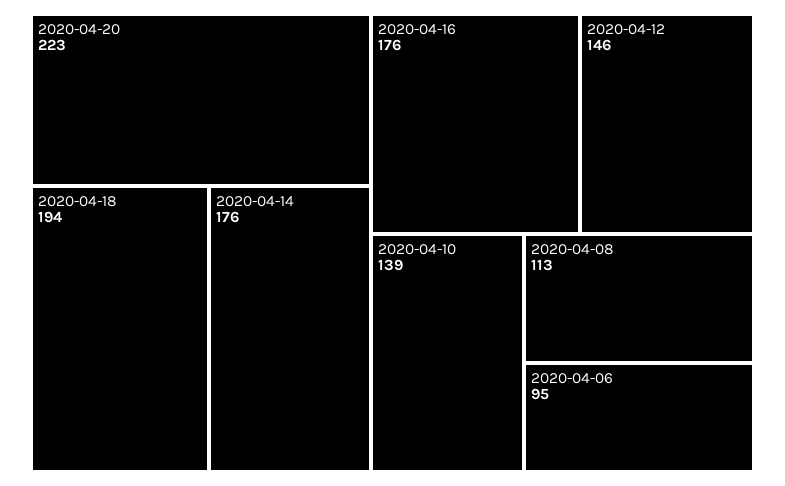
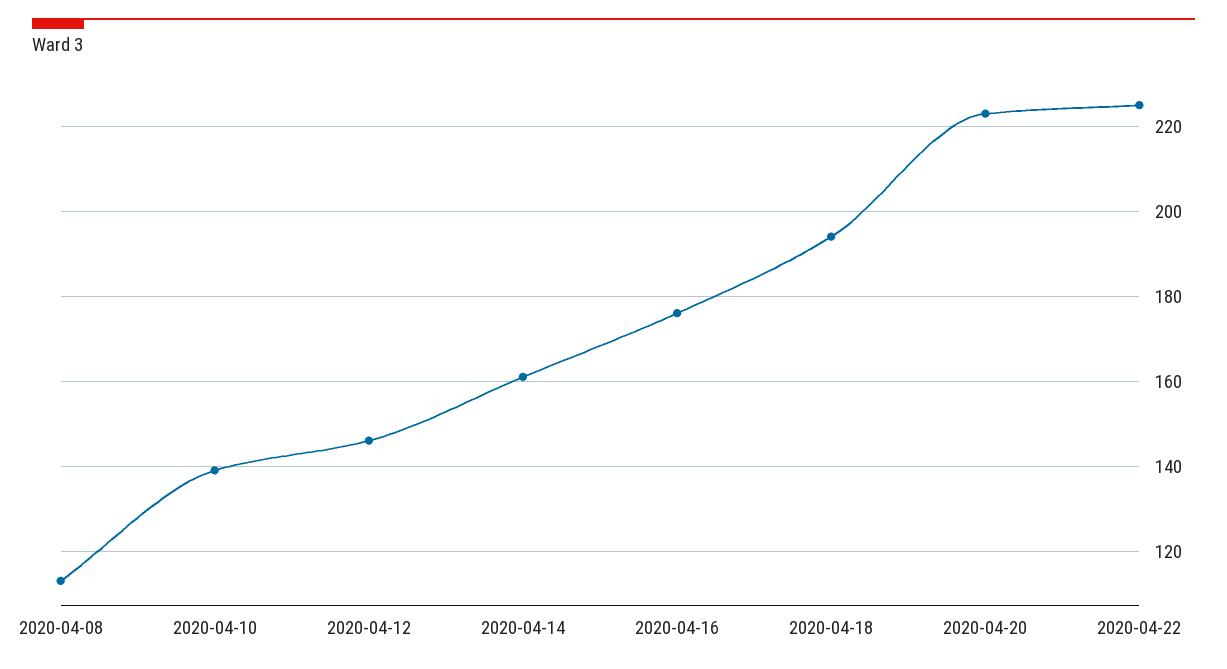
2020-04-14: 176 -> 160
2020-04-06: 95 -> none
2020-04-22: none -> 225

